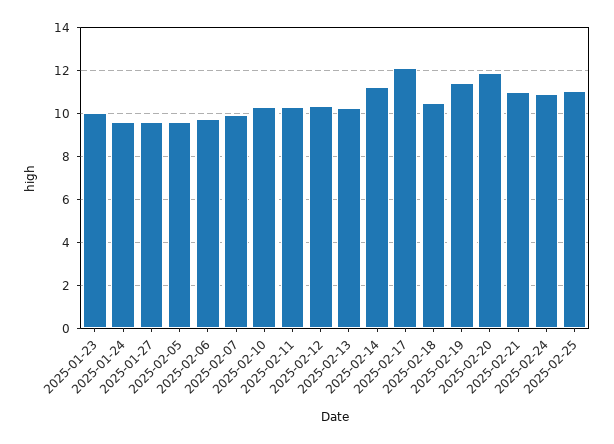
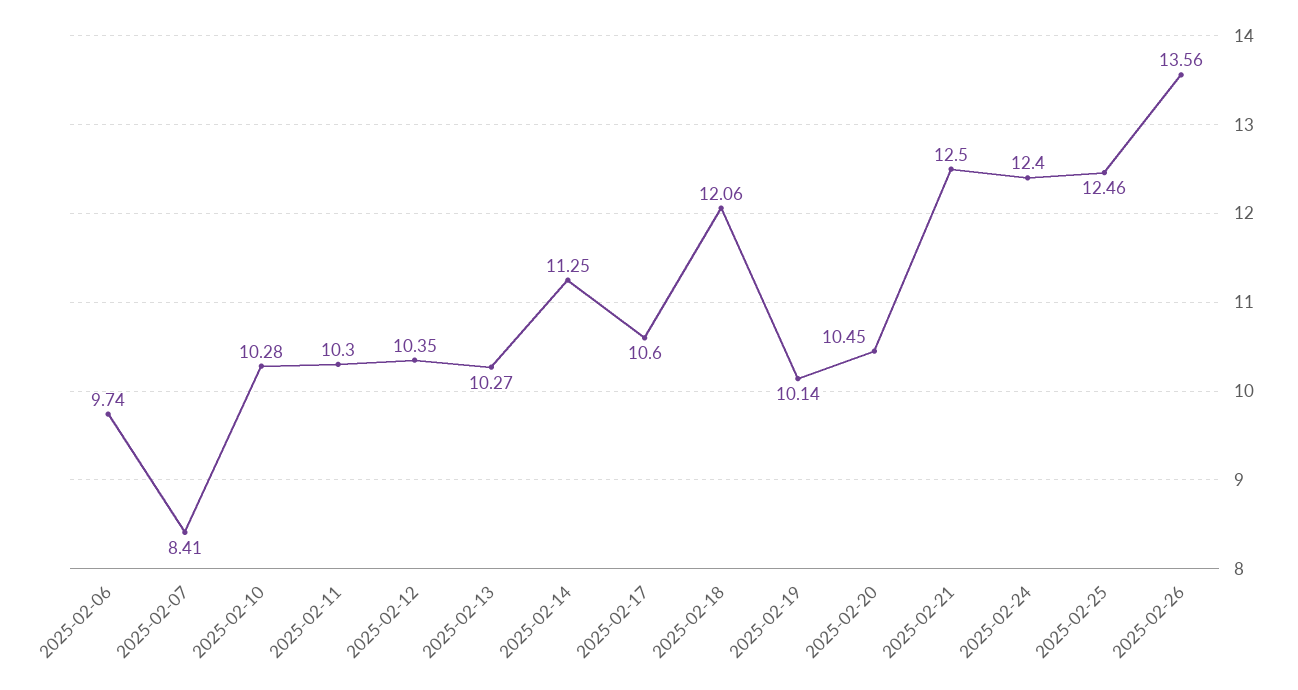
2025-01-23: 10 -> none
2025-01-24: 9.5 -> none
2025-01-27: 9.5 -> none
2025-02-05: 9.5 -> none
2025-02-07: 10 -> 8.41
2025-02-17: 12 -> 10.6
2025-02-18: 10.5 -> 12.06
2025-02-19: 11.5 -> 10.14
2025-02-20: 12 -> 10.45
2025-02-21: 11 -> 12.5
2025-02-24: 11 -> 12.4
2025-02-25: 11 -> 12.46
2025-02-26: none -> 13.56

